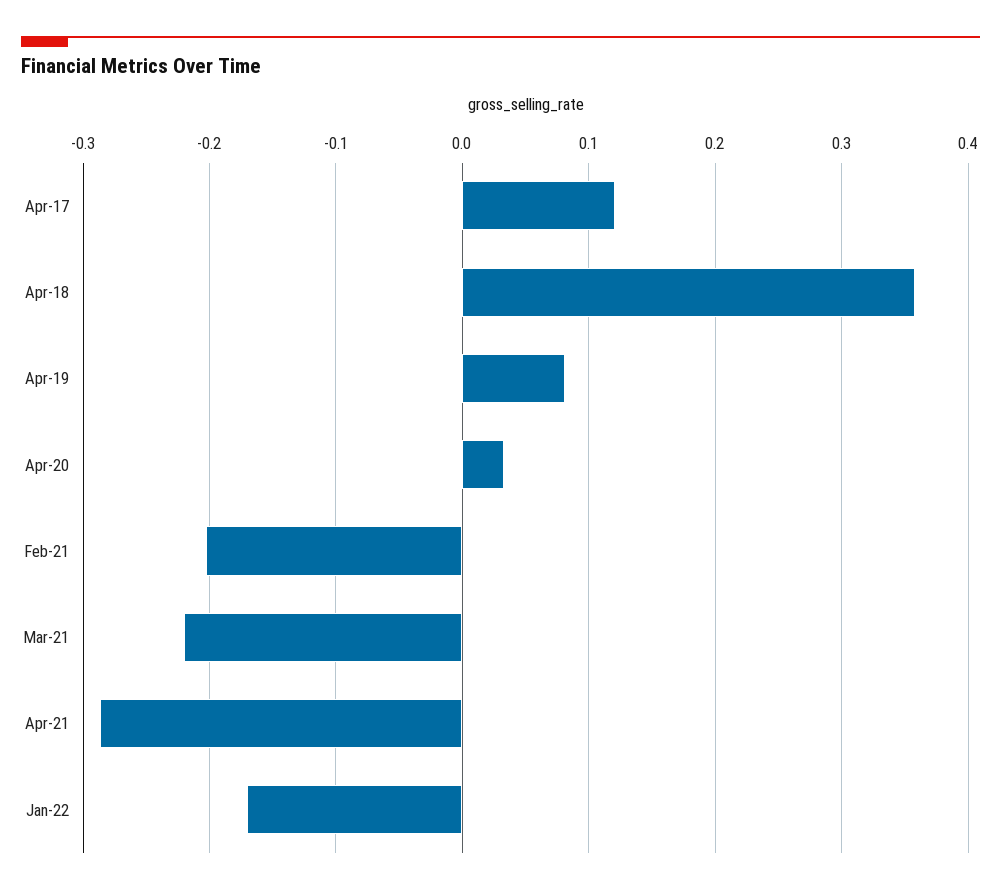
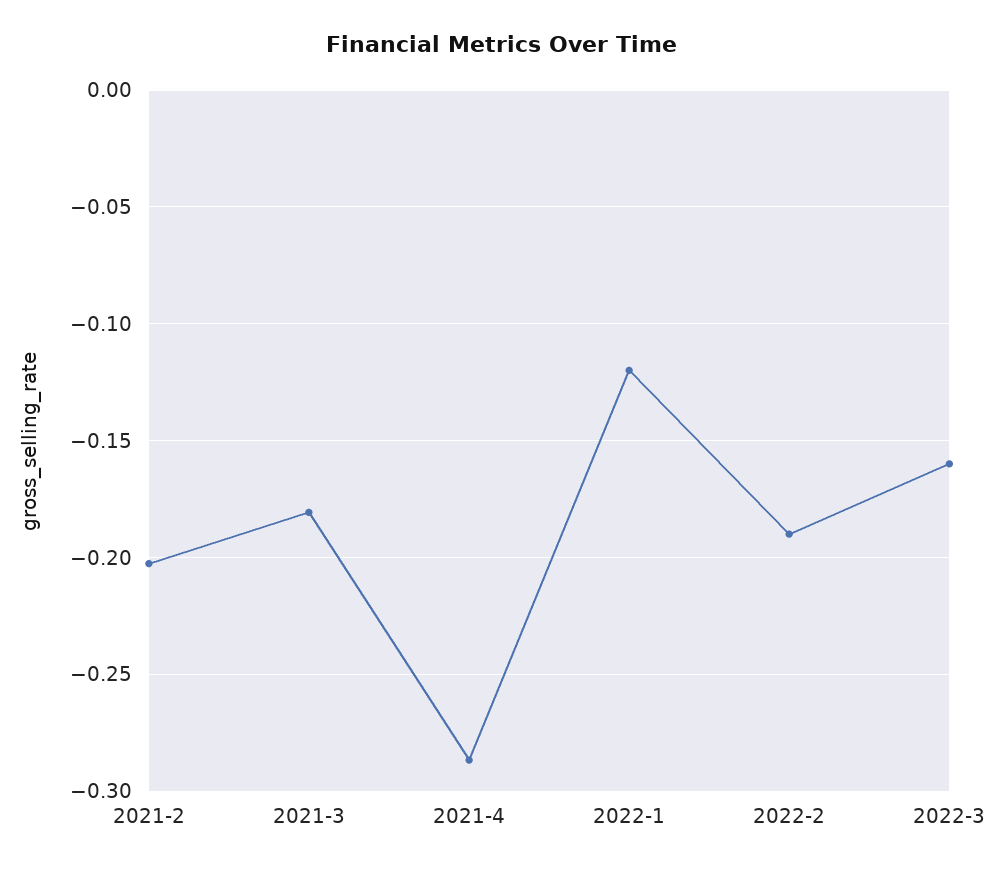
Apr-17: 0.12 -> none
Apr-18: 0.36 -> none
Apr-19: 0.08 -> none
Apr-20: 0.03 -> none
Mar-21: -0.22 -> -0.18
Jan-22: -0.17 -> -0.12
2022-2: none -> -0.19
2022-3: none -> -0.16

